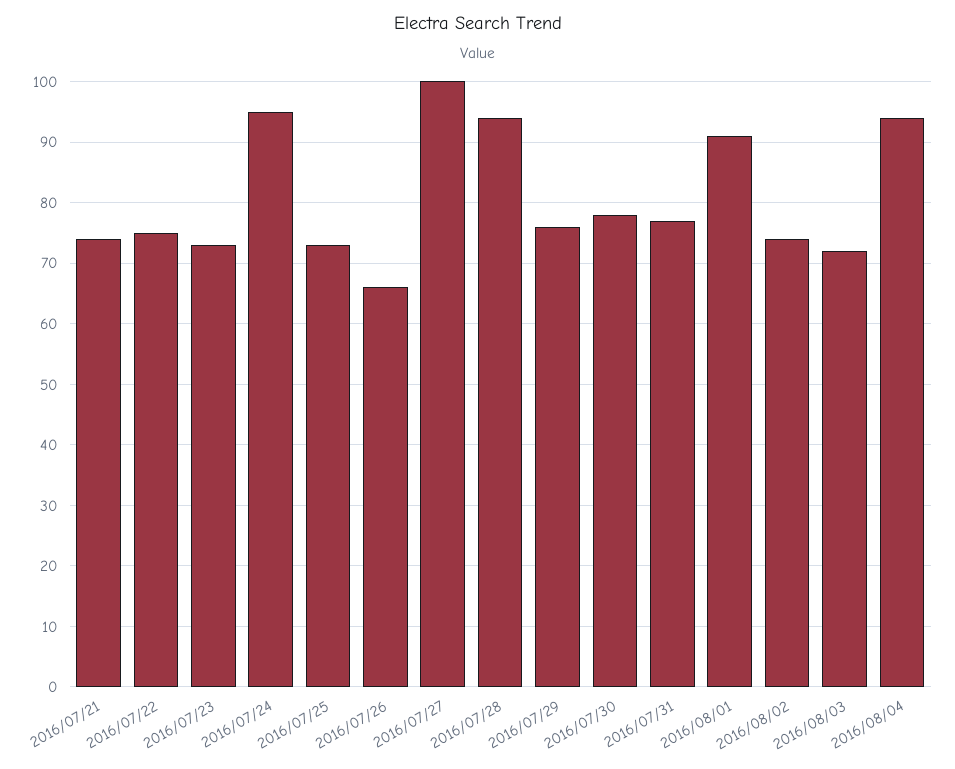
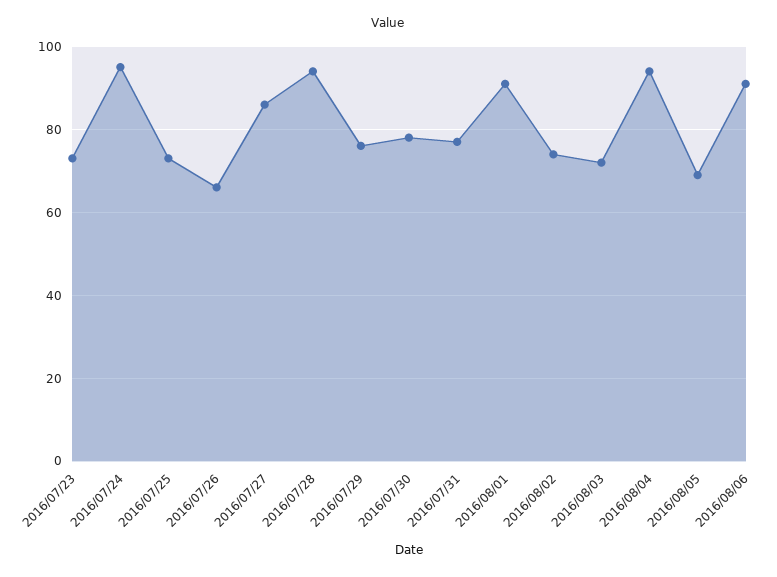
2016/07/21: 74 -> none
2016/07/22: 75 -> none
2016/07/27: 100 -> 85
2016/08/05: none -> 70
2016/08/06: none -> 90

